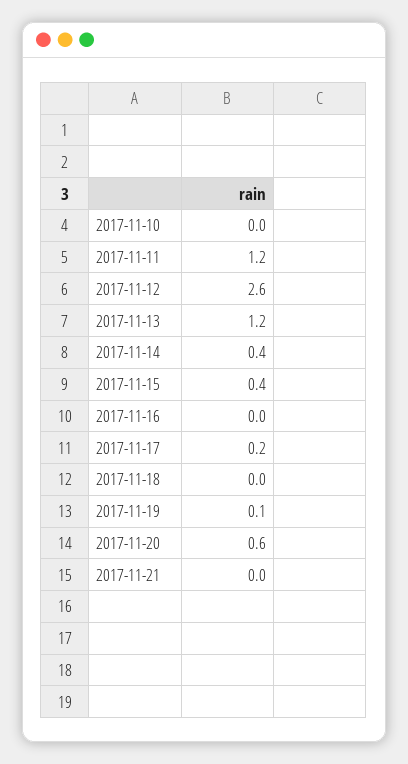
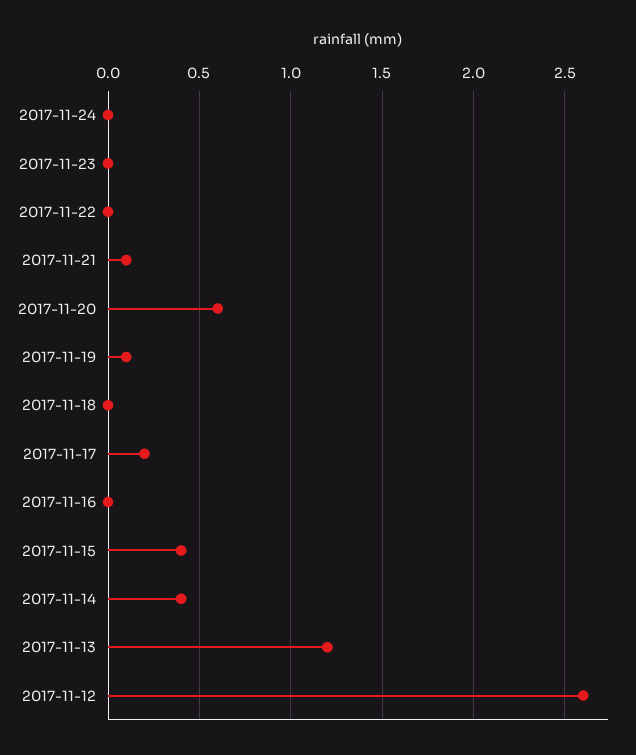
2017-11-10: 0 -> none
2017-11-11: 1.2 -> none
2017-11-21: 0 -> 0.1
2017-11-24: none -> 0
2017-11-23: none -> 0
2017-11-22: none -> 0

